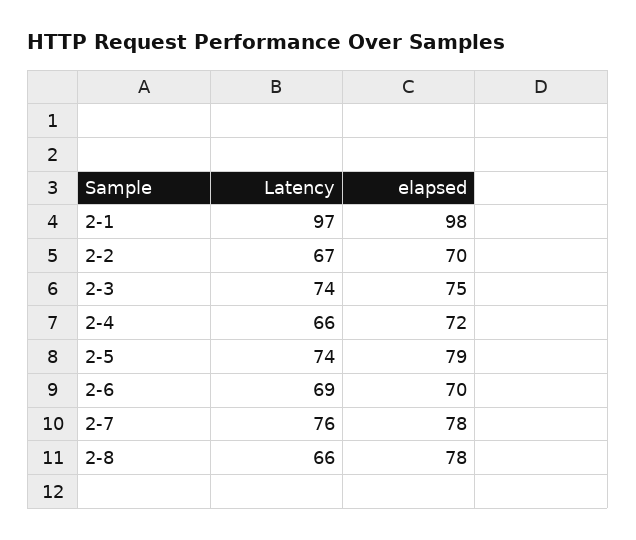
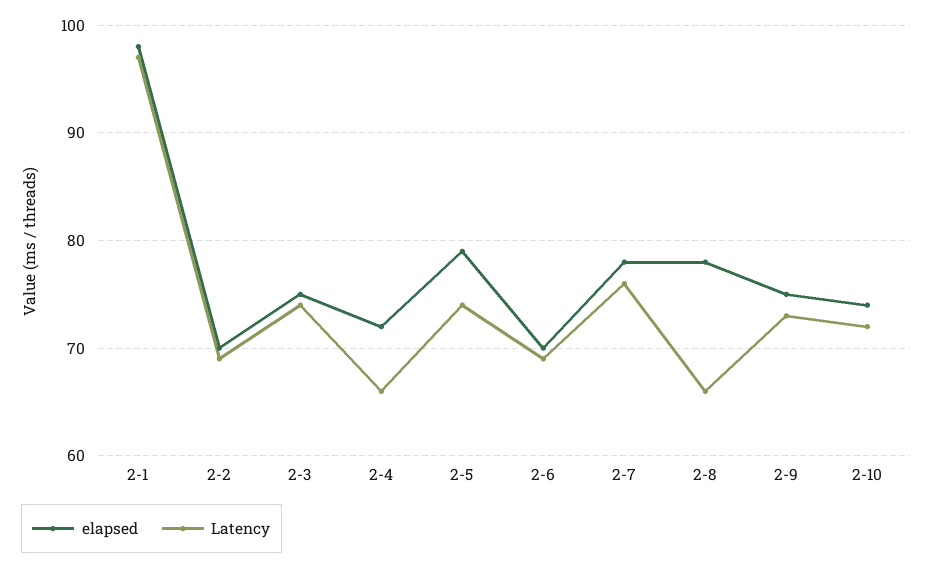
Latency, 2-2: 67 -> 69
elapsed, 2-9: none -> 75
Latency, 2-9: none -> 73
elapsed, 2-10: none -> 74
Latency, 2-10: none -> 72

